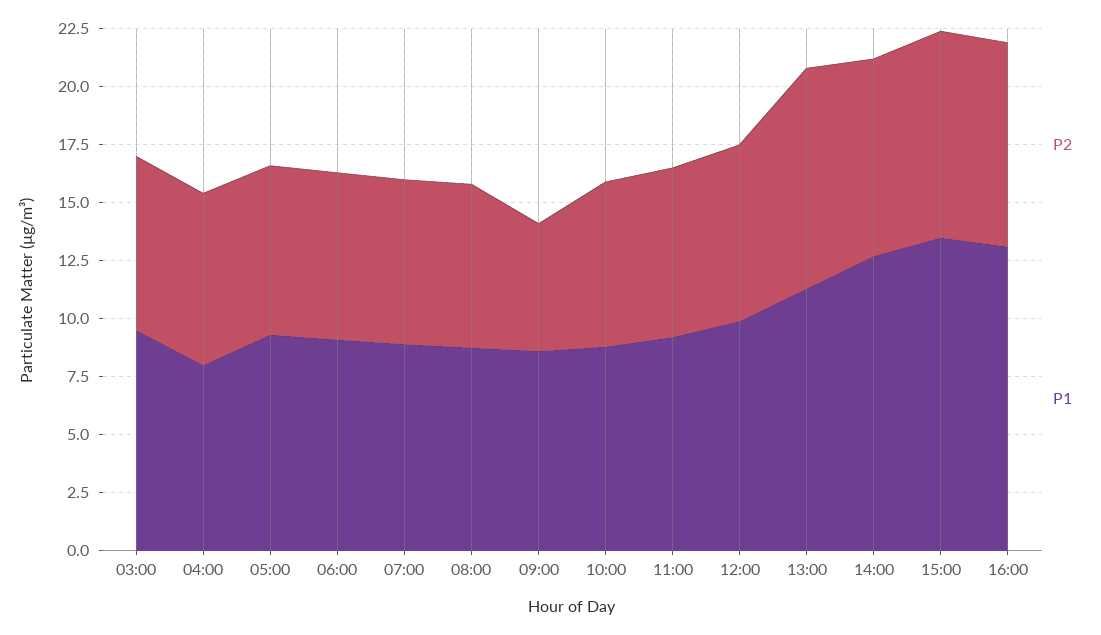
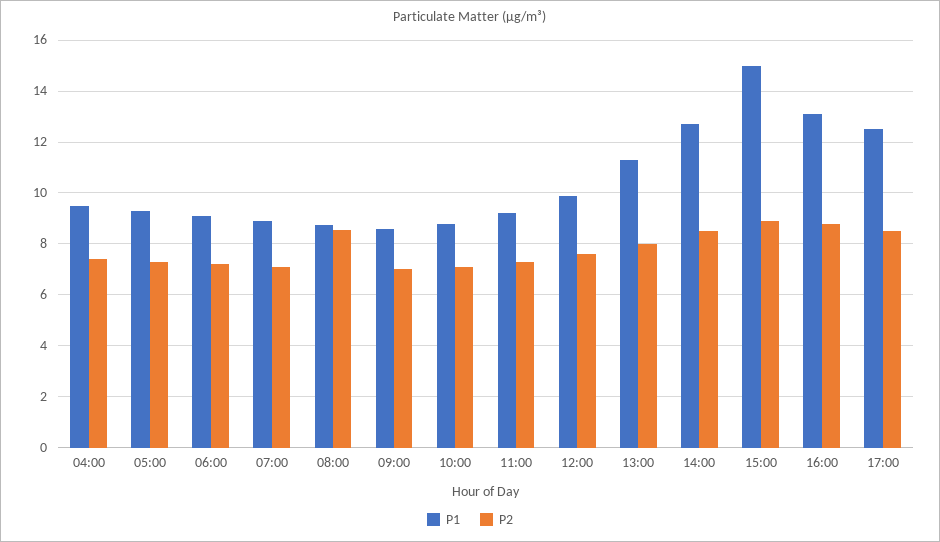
P2, 03:00: 7.5 -> none
P1, 03:00: 9.5 -> none
P1, 04:00: 8 -> 9.5
P2, 08:00: 7 -> 8.5
P2, 09:00: 5.5 -> 7
P2, 13:00: 9.5 -> 8
P1, 15:00: 13.5 -> 15
P1, 17:00: none -> 12.5
P2, 17:00: none -> 8.5

